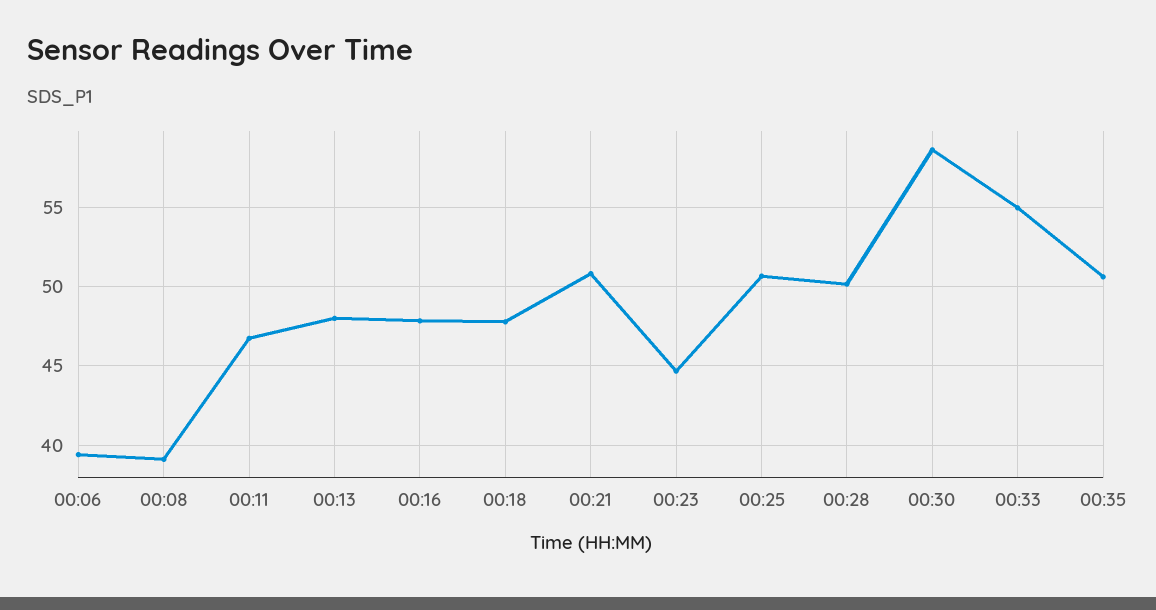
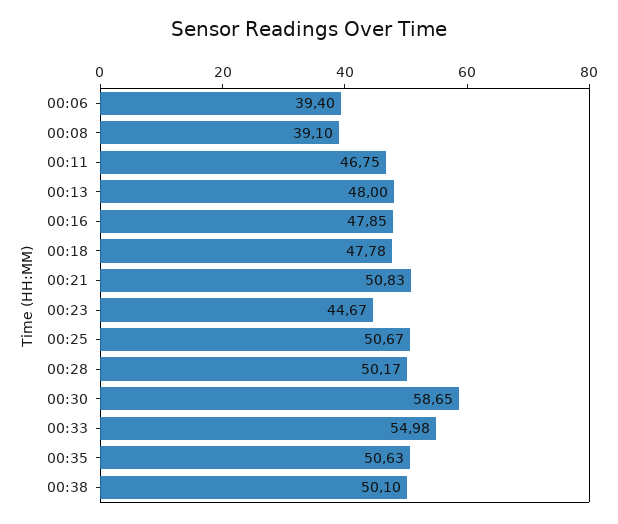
00:38: none -> 50.1

